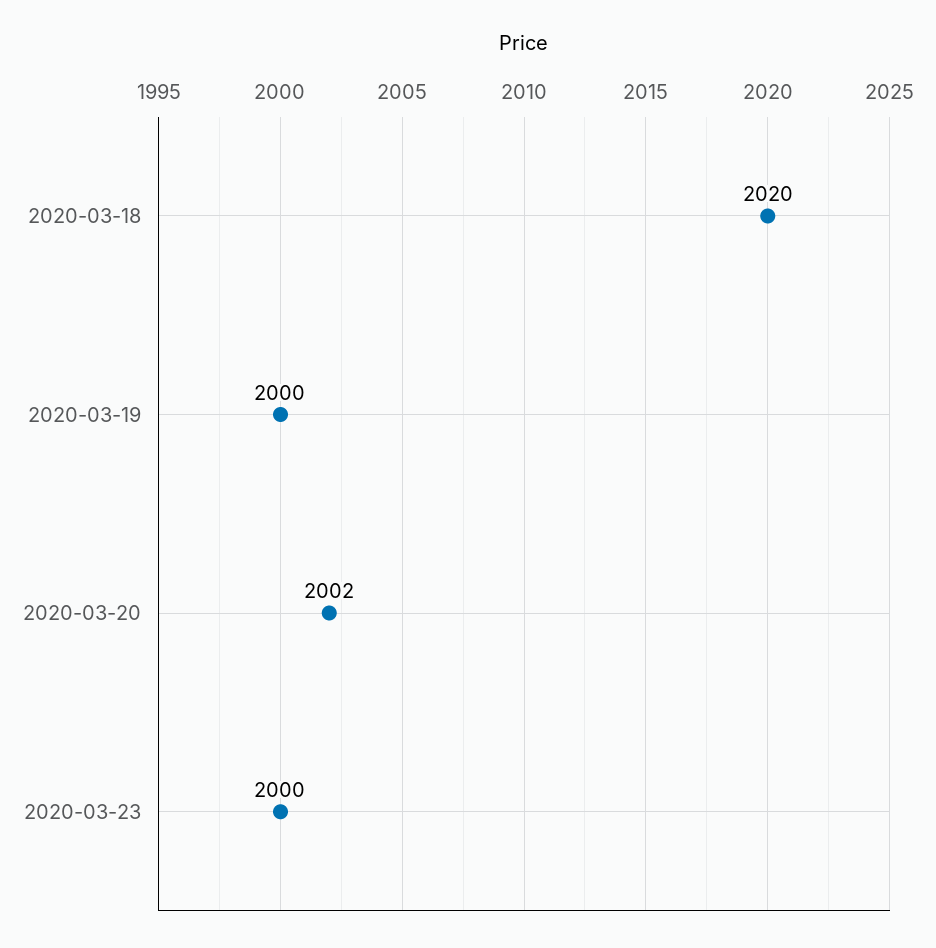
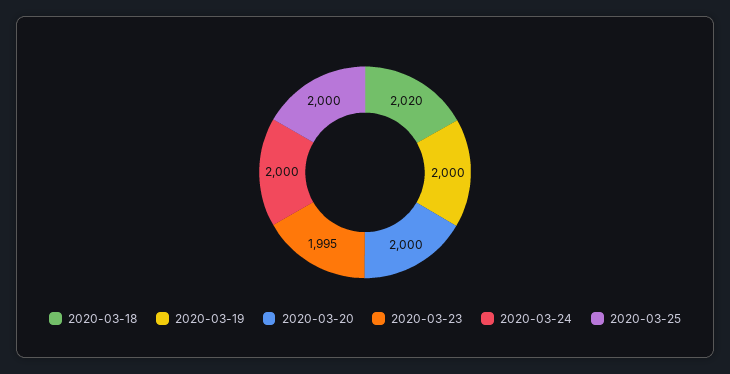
2020-03-20: 2002 -> 2000
2020-03-23: 2000 -> 1995
2020-03-24: none -> 2000
2020-03-25: none -> 2000

